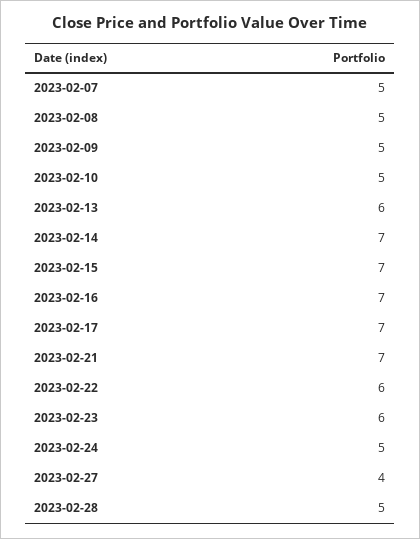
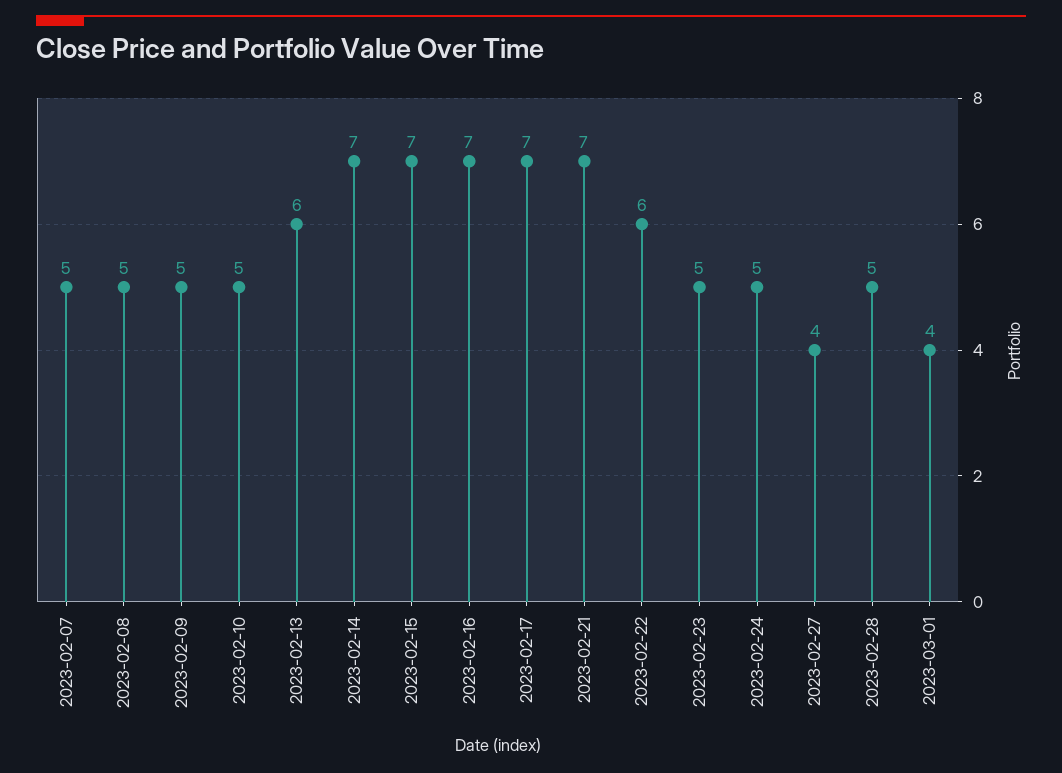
2023-02-23: 6 -> 5
2023-03-01: none -> 4

